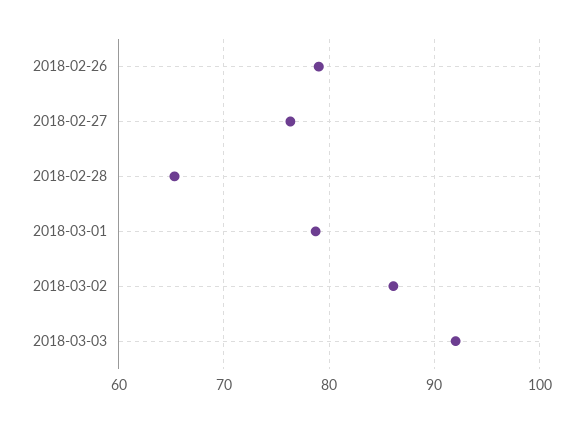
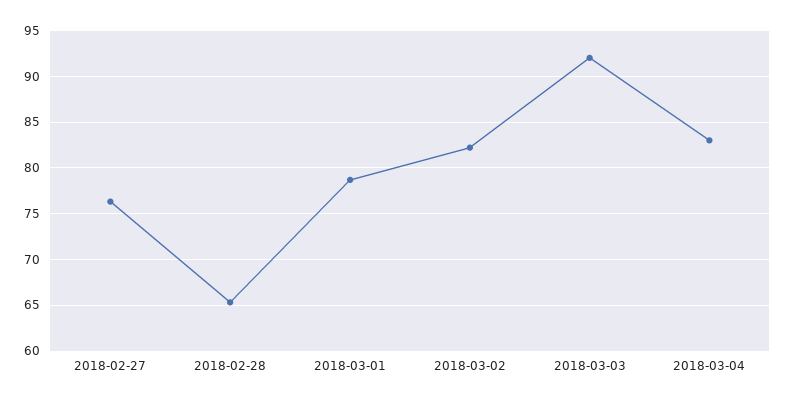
2018-02-26: 79 -> none
2018-03-02: 86 -> 82
2018-03-04: none -> 83

